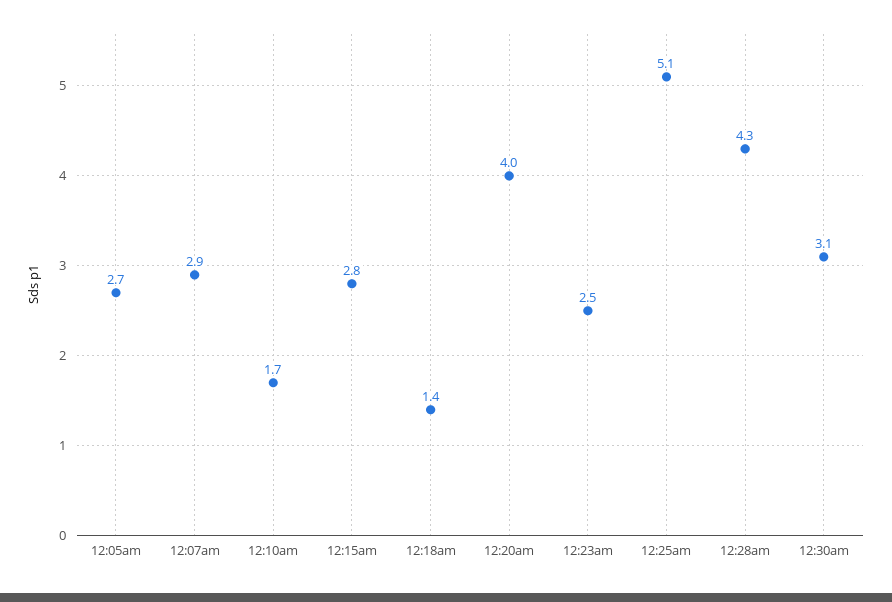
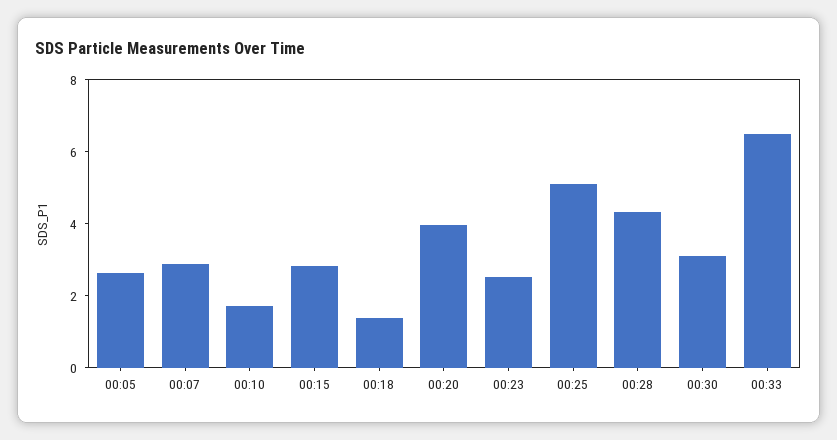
00:33: none -> 6.5

